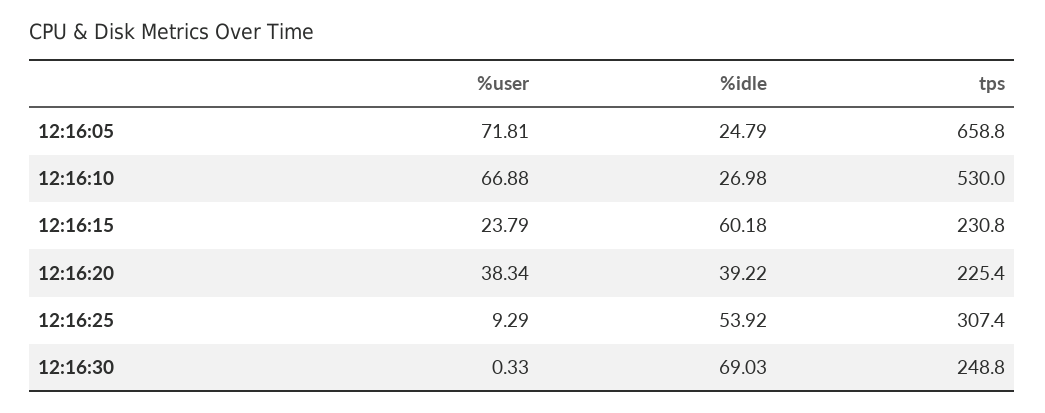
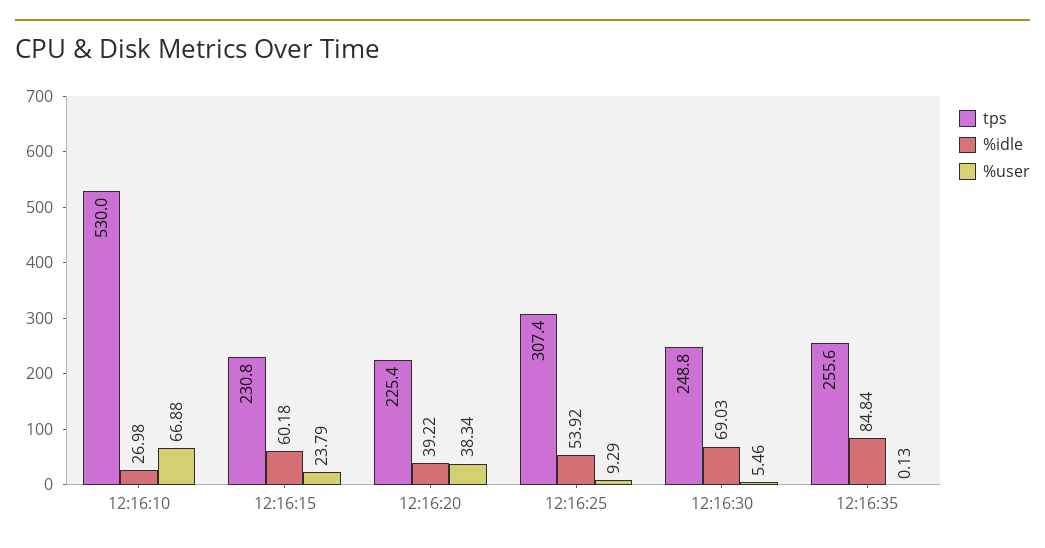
%user, 12:16:05: 71.81 -> none
%idle, 12:16:05: 24.79 -> none
tps, 12:16:05: 658.8 -> none
%user, 12:16:30: 0.33 -> 5.46
tps, 12:16:35: none -> 255.6
%idle, 12:16:35: none -> 84.84
%user, 12:16:35: none -> 0.13

